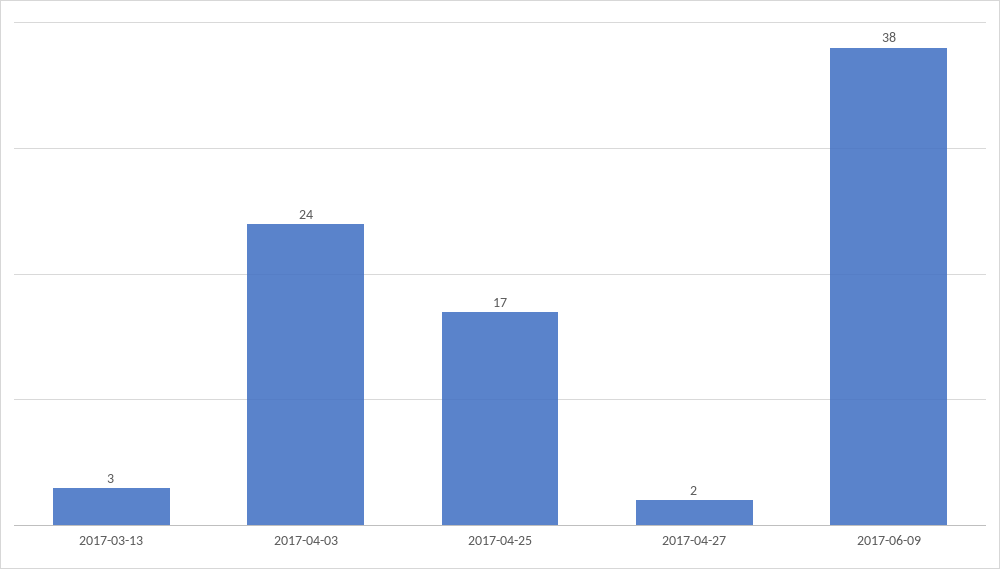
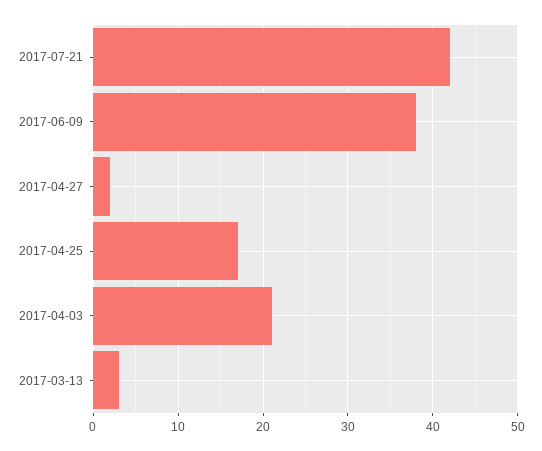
2017-04-03: 24 -> 21
2017-07-21: none -> 42

